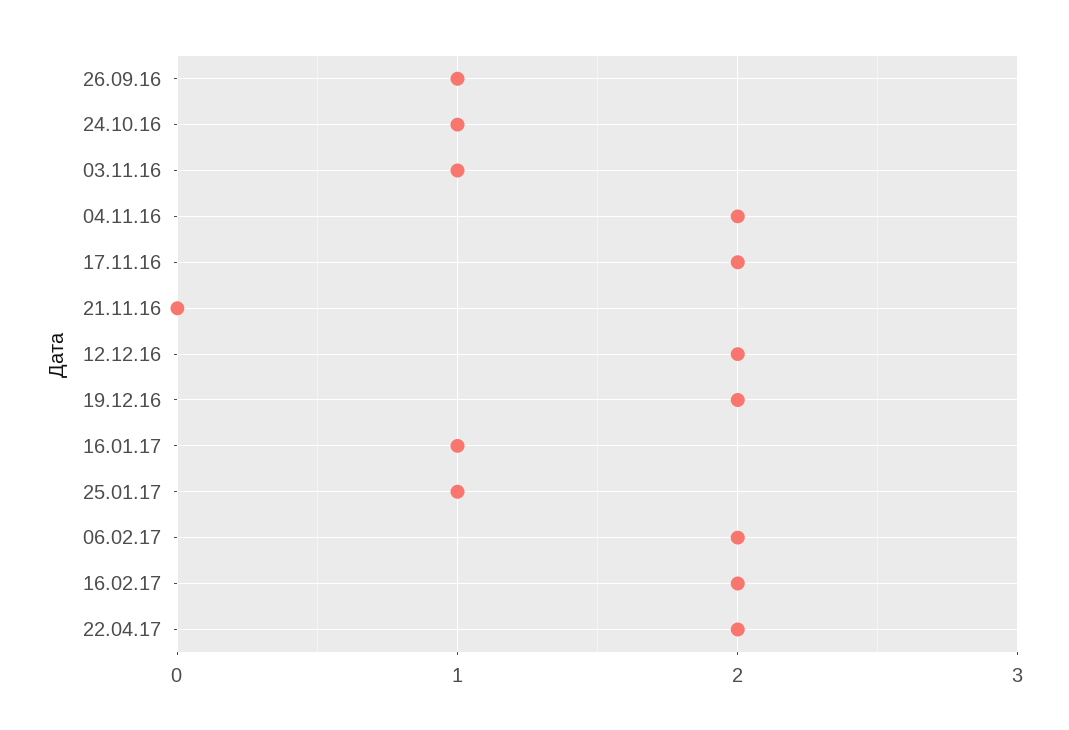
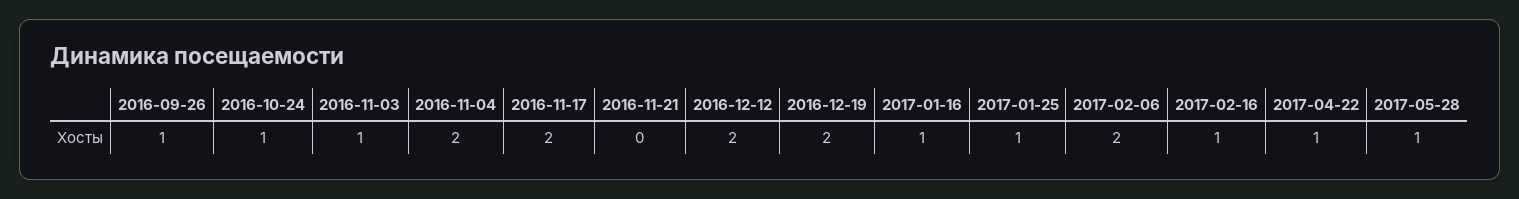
16.02.17: 2 -> 1
22.04.17: 2 -> 1
2017-05-28: none -> 1

